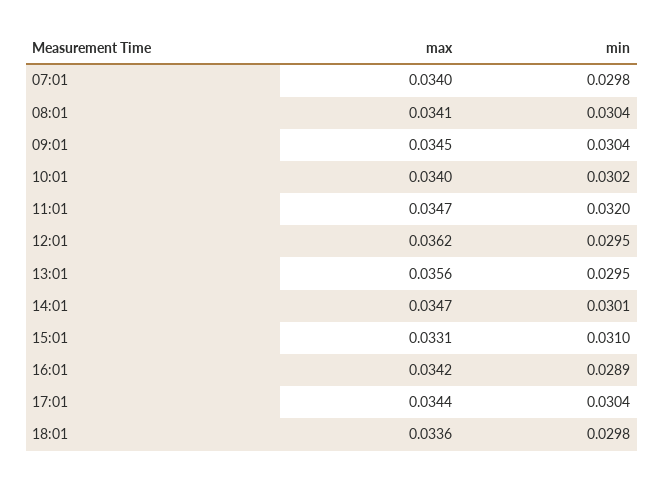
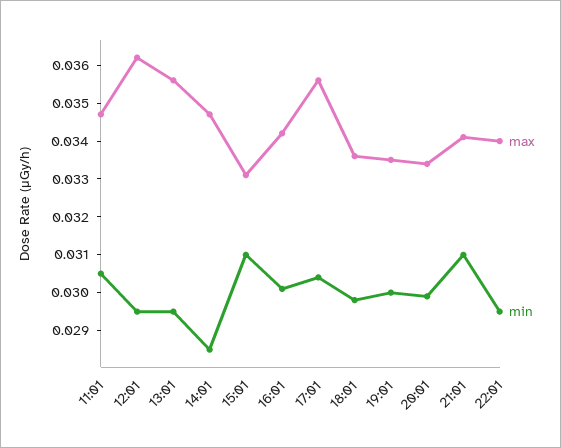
max, 07:01: 0.034 -> none
min, 07:01: 0.0298 -> none
max, 08:01: 0.0341 -> none
min, 08:01: 0.0304 -> none
max, 09:01: 0.0345 -> none
min, 09:01: 0.0304 -> none
max, 10:01: 0.034 -> none
min, 10:01: 0.0302 -> none
min, 11:01: 0.032 -> 0.0305
min, 14:01: 0.0301 -> 0.0285
min, 16:01: 0.0289 -> 0.03
max, 17:01: 0.0344 -> 0.0355
max, 19:01: none -> 0.0335
min, 19:01: none -> 0.03
max, 20:01: none -> 0.0335
min, 20:01: none -> 0.03
max, 21:01: none -> 0.034
min, 21:01: none -> 0.031
max, 22:01: none -> 0.034
min, 22:01: none -> 0.0295

